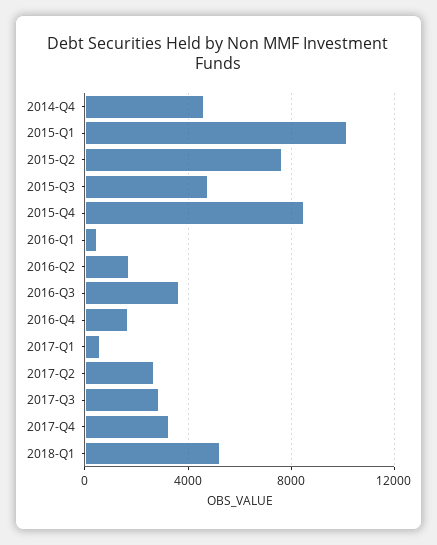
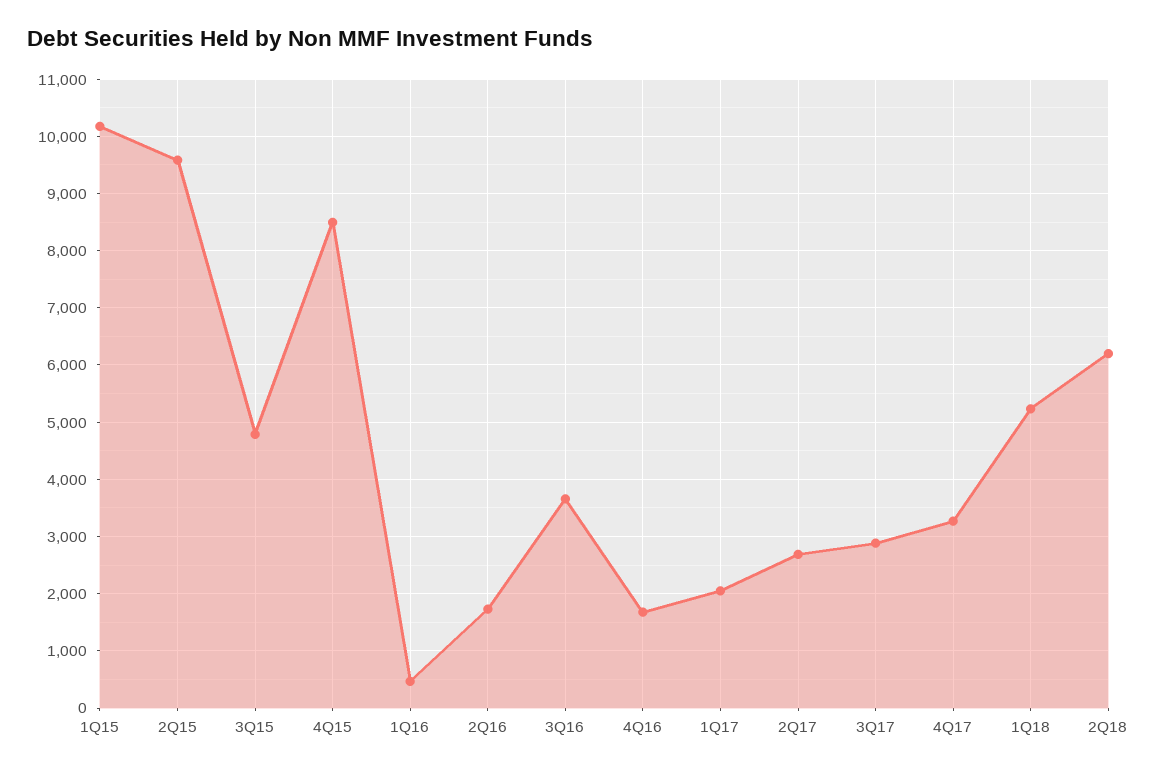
2014-Q4: 4500 -> none
2015-Q2: 7500 -> 9600
2017-Q1: 500 -> 2000
2Q18: none -> 6200

